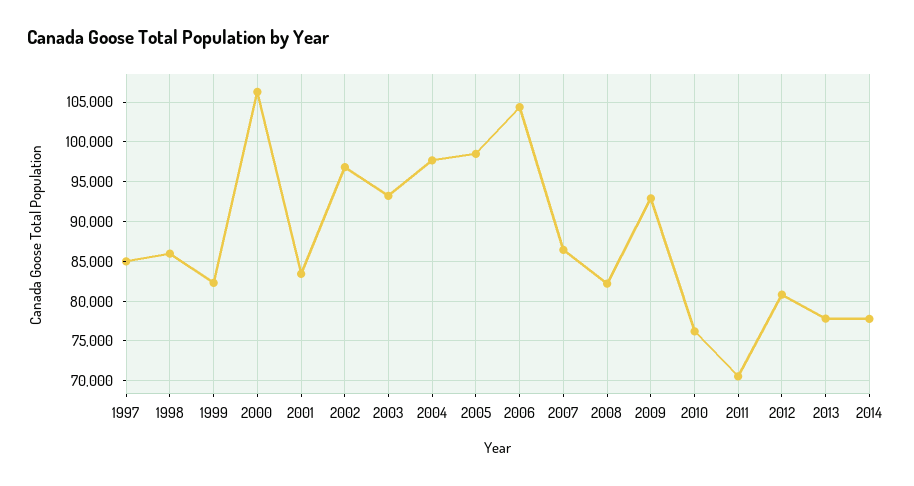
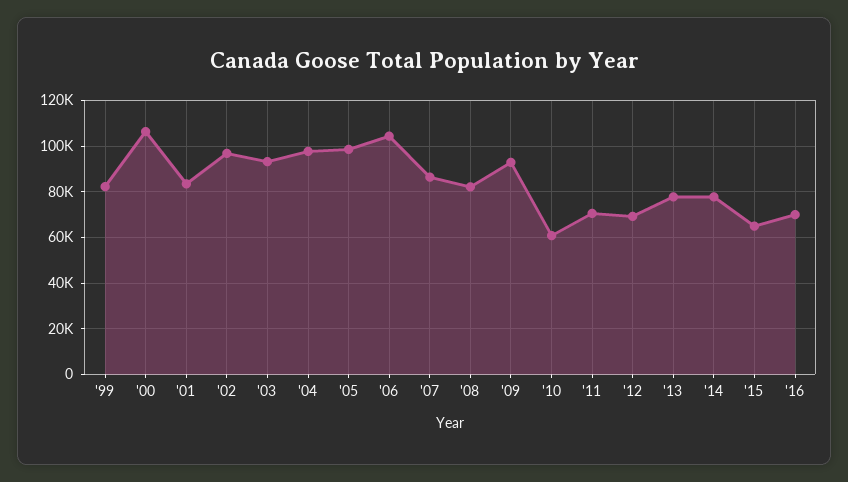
1997: 85000 -> none
1998: 86000 -> none
2010: 76000 -> 60000
2012: 81000 -> 70000
'15: none -> 65000
'16: none -> 70000

